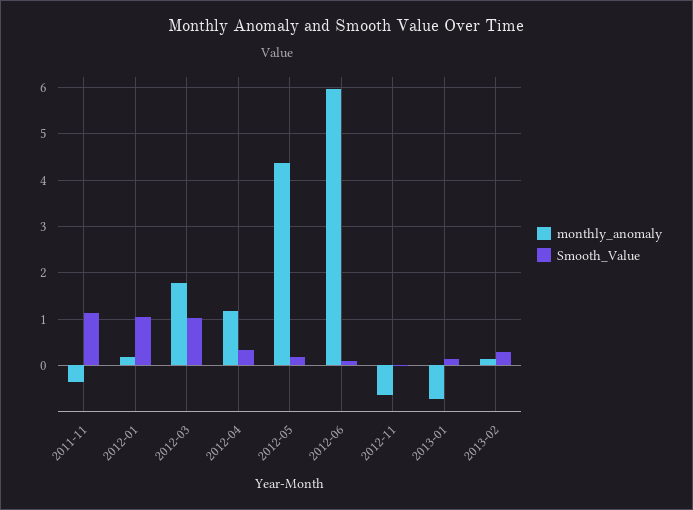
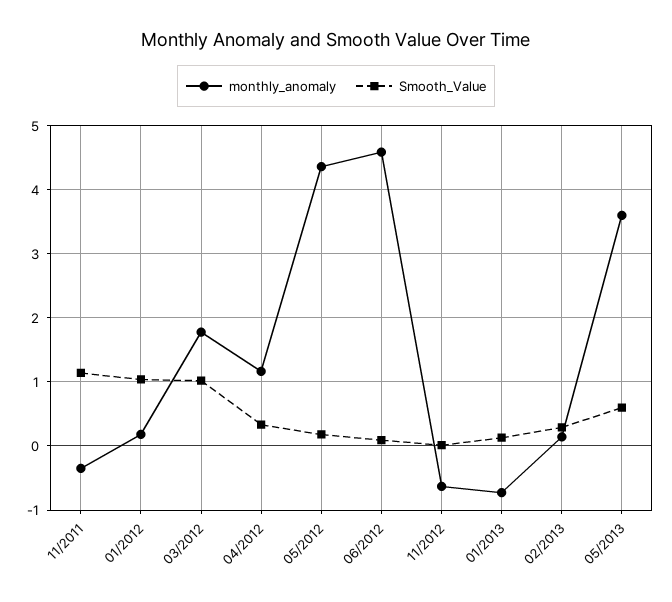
monthly_anomaly, 2012-06: 6 -> 4.6
monthly_anomaly, 05/2013: none -> 3.6
Smooth_Value, 05/2013: none -> 0.6

